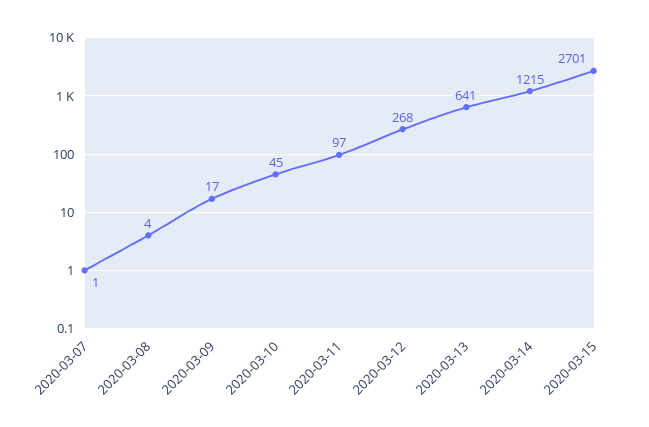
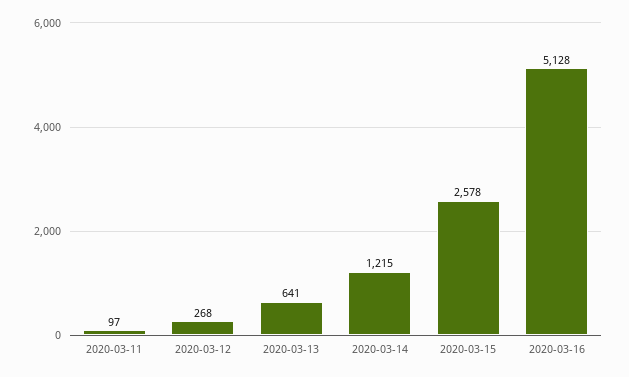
2020-03-07: 1 -> none
2020-03-08: 4 -> none
2020-03-09: 17 -> none
2020-03-10: 45 -> none
2020-03-15: 2701 -> 2578
2020-03-16: none -> 5128

